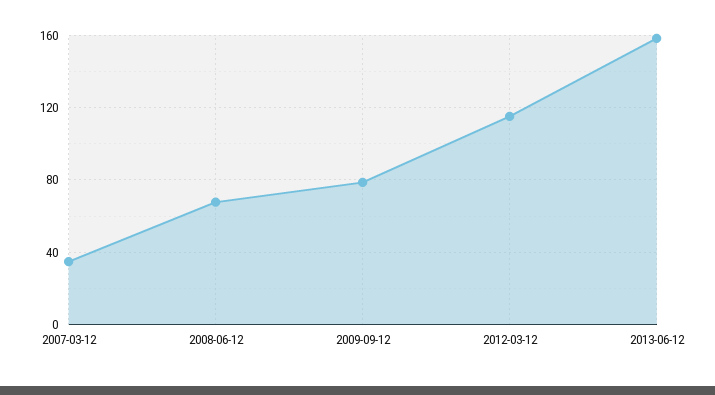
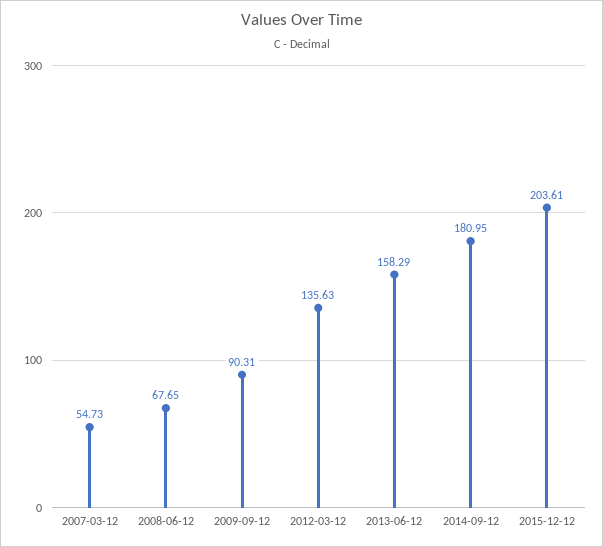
2007-03-12: 35 -> 54.73
2009-09-12: 80 -> 90.31
2012-03-12: 115 -> 135.63
2014-09-12: none -> 180.95
2015-12-12: none -> 203.61

